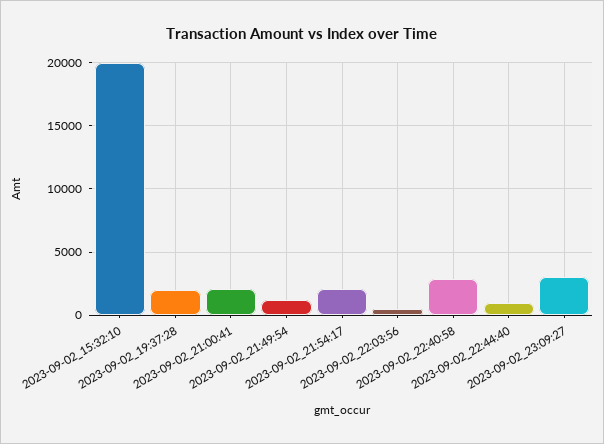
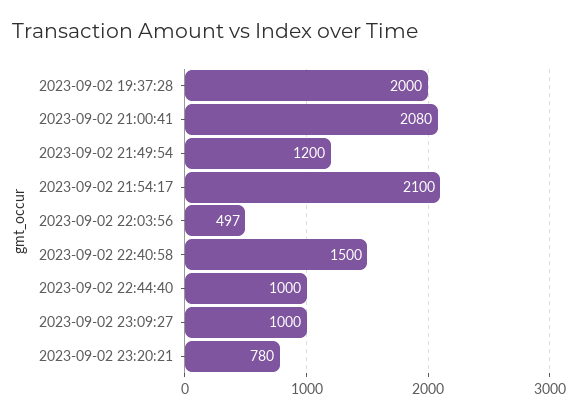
2023-09-02_15:32:10: 20000 -> none
2023-09-02_22:40:58: 3000 -> 1500
2023-09-02_23:09:27: 3000 -> 1000
2023-09-02 23:20:21: none -> 780

